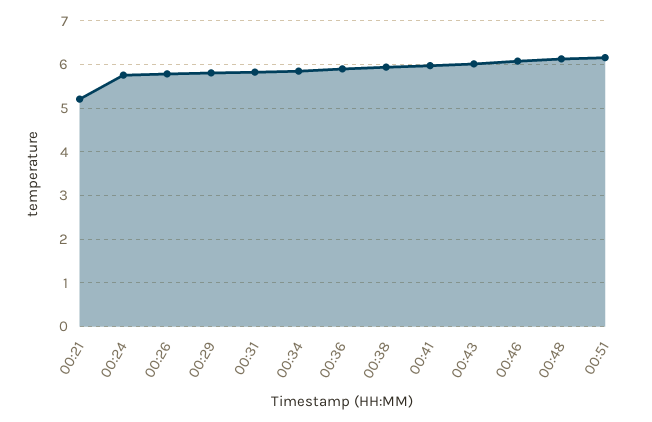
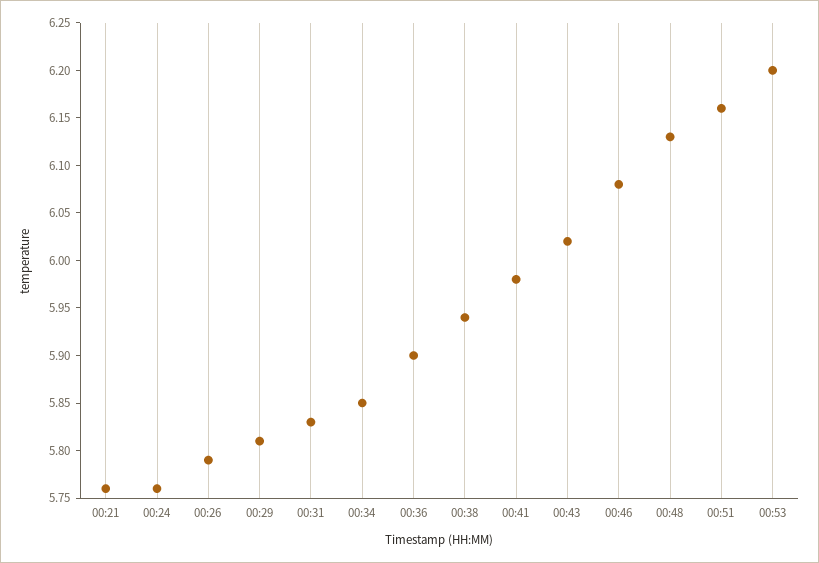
00:21: 5.2 -> 5.76
00:53: none -> 6.2

